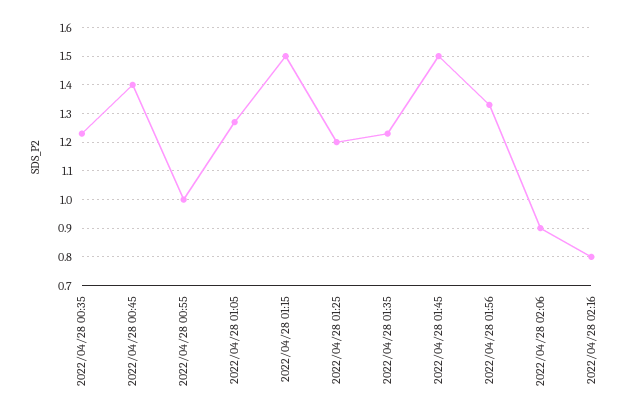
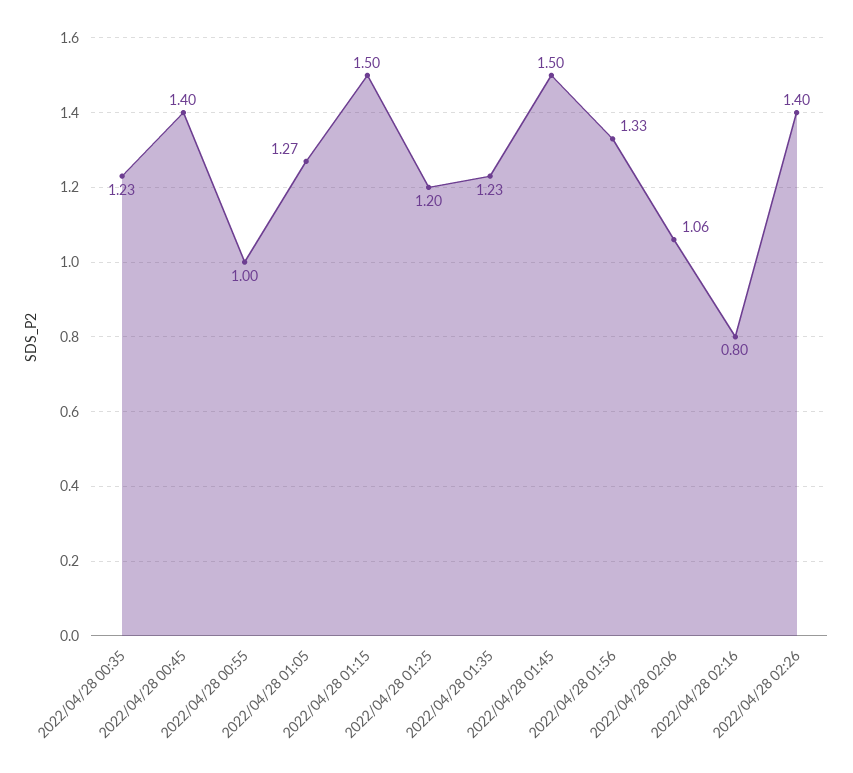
2022/04/28 02:06: 0.9 -> 1.06
2022/04/28 02:26: none -> 1.4

